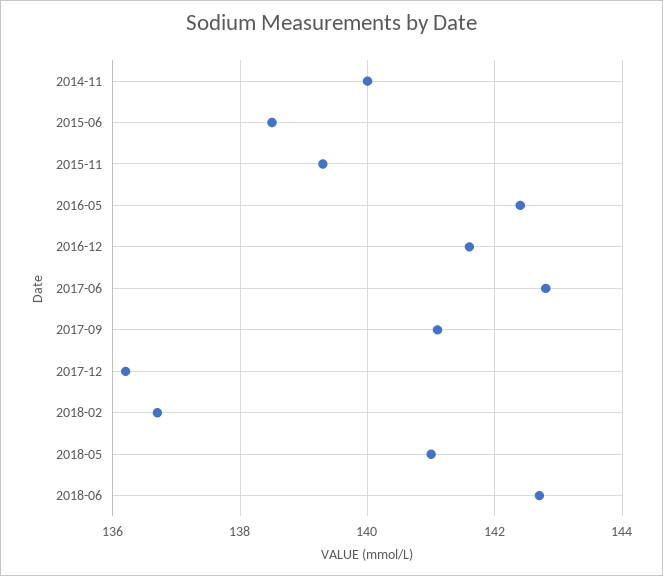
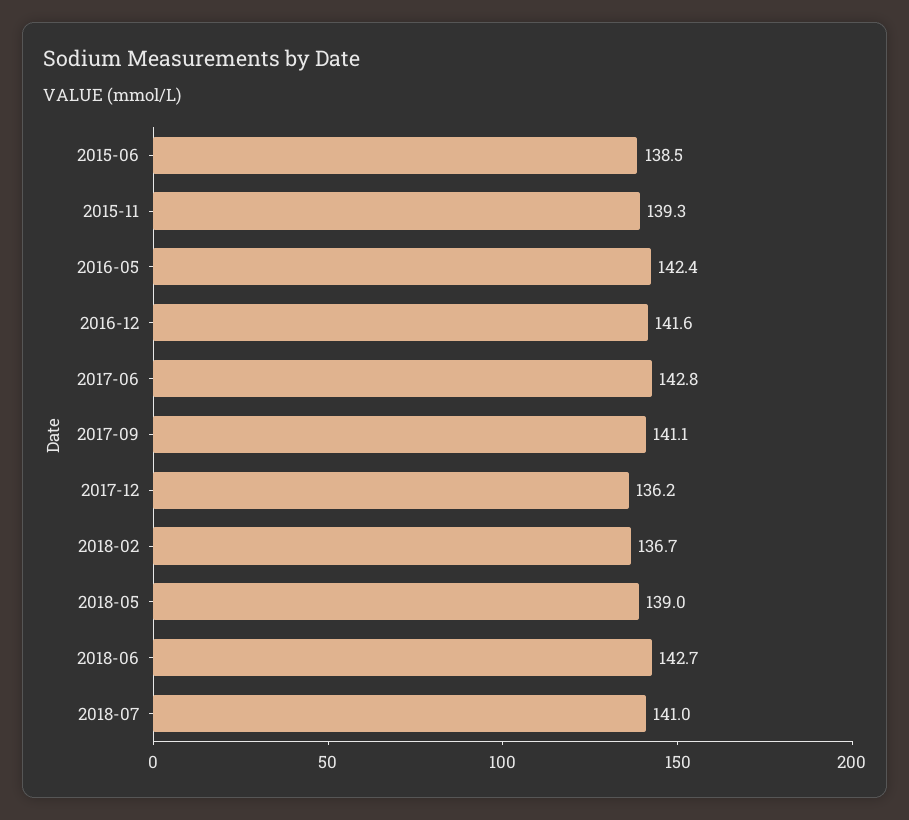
2014-11: 140 -> none
2018-05: 141 -> 139
2018-07: none -> 141

